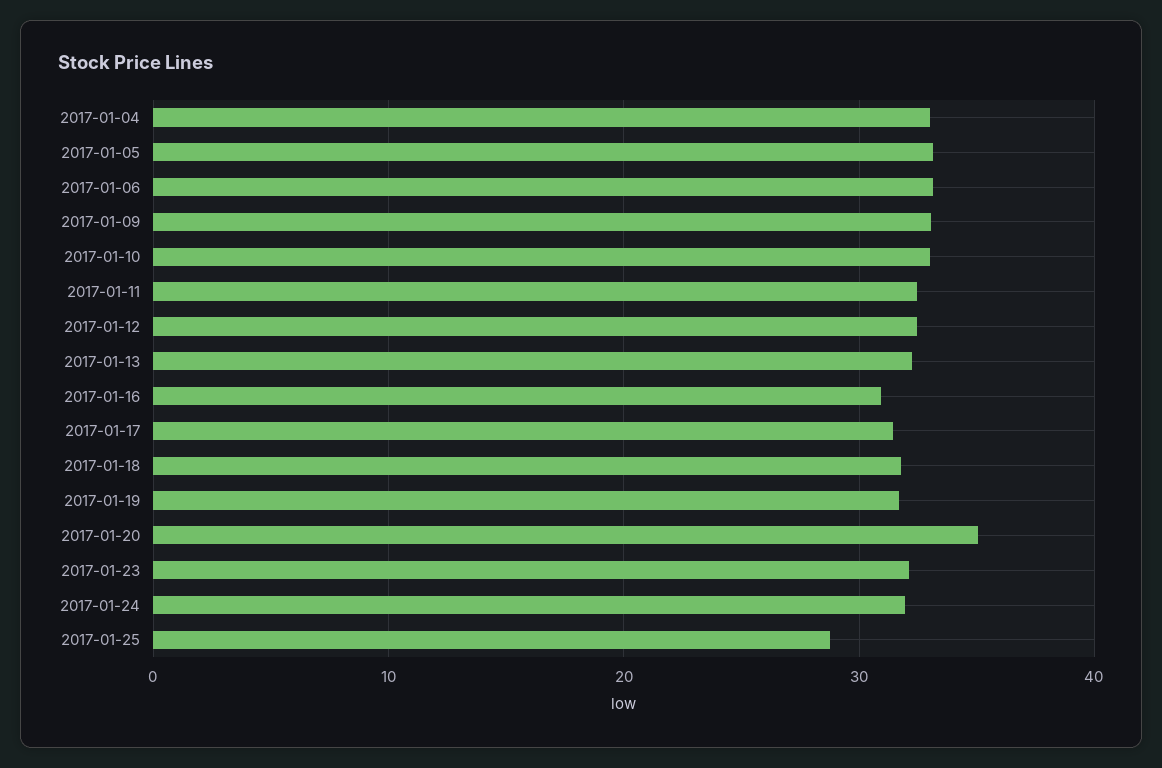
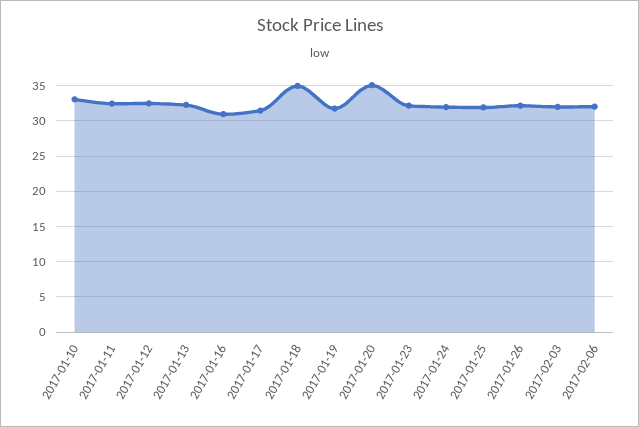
2017-01-04: 33 -> none
2017-01-05: 33 -> none
2017-01-06: 33 -> none
2017-01-09: 33 -> none
2017-01-18: 32 -> 35
2017-01-25: 29 -> 32
2017-01-26: none -> 32
2017-02-03: none -> 32
2017-02-06: none -> 32

